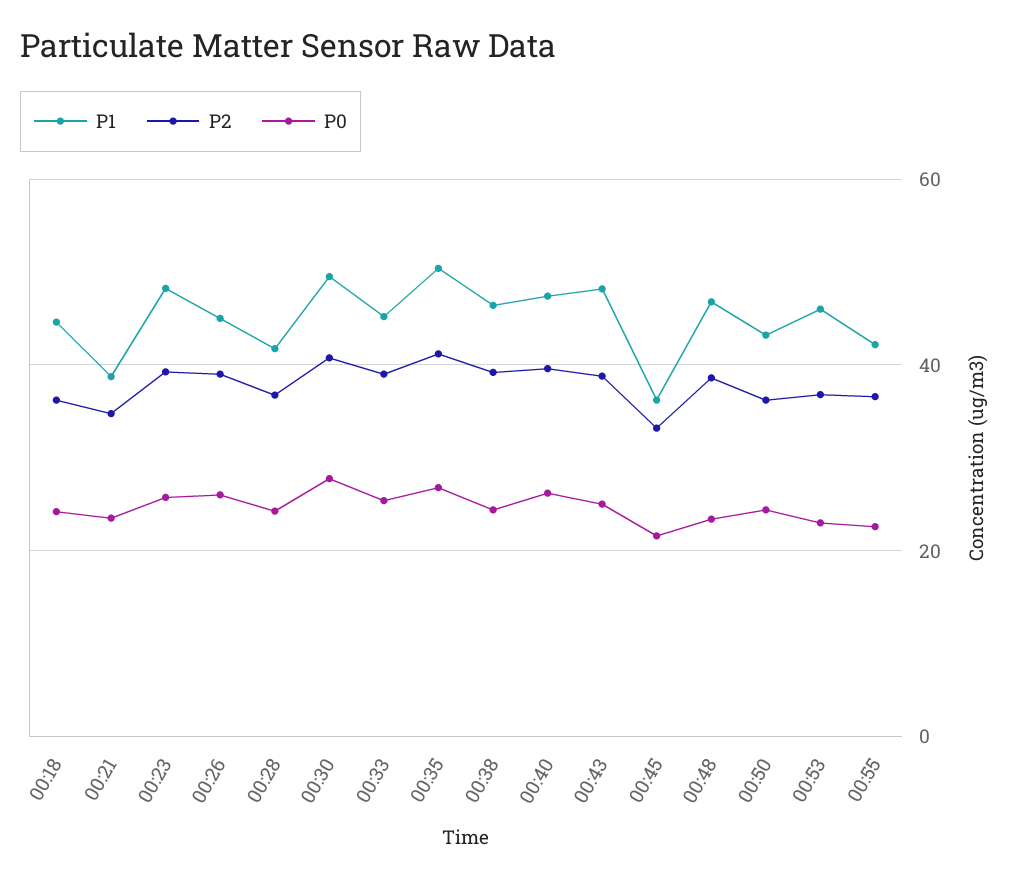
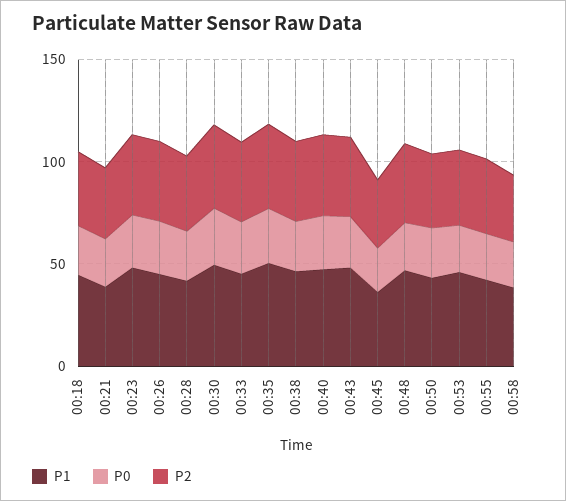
P1, 00:58: none -> 40
P0, 00:58: none -> 20
P2, 00:58: none -> 30

